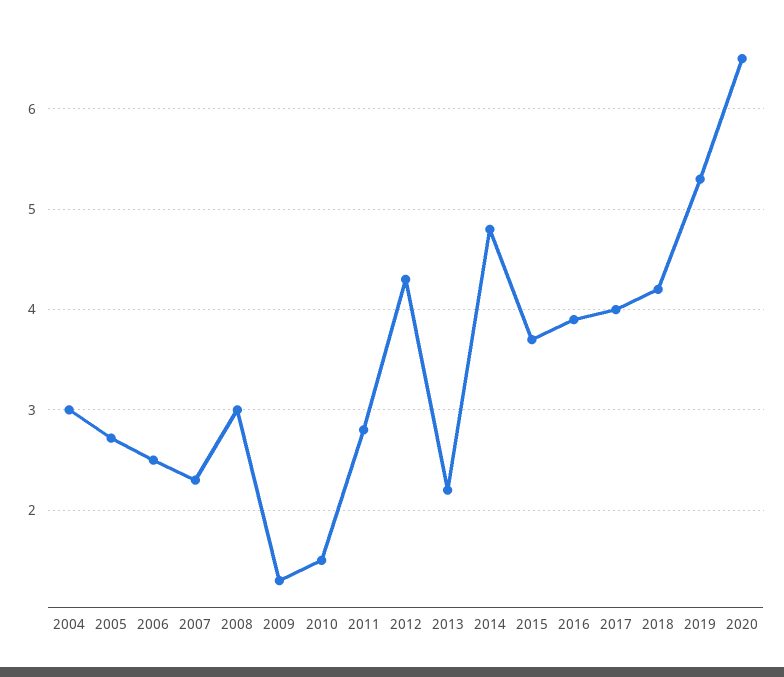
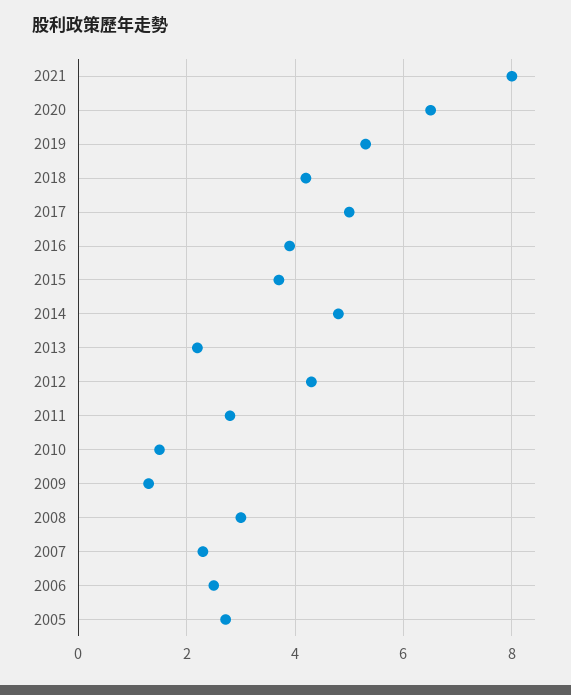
2004: 3 -> none
2017: 4 -> 5
2021: none -> 8

